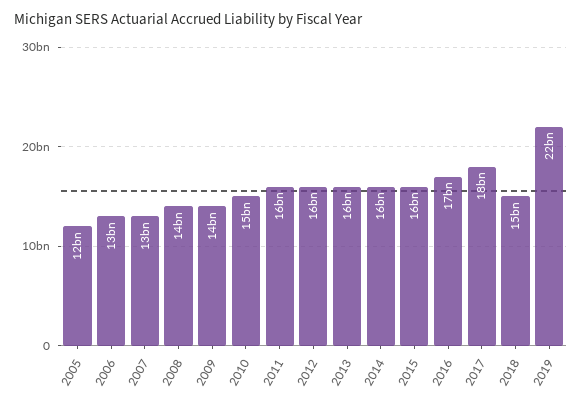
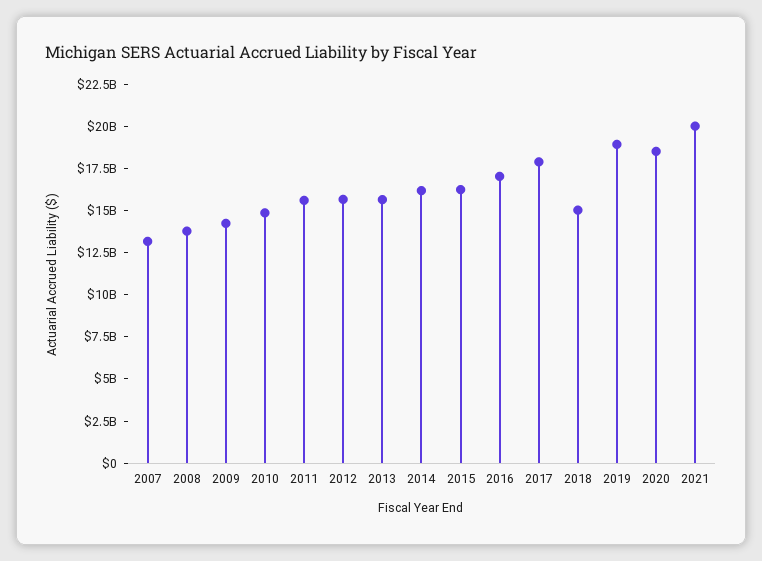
2005: 12000000000 -> none
2006: 13000000000 -> none
2019: 22000000000 -> 19000000000
2020: none -> 18500000000
2021: none -> 20000000000

